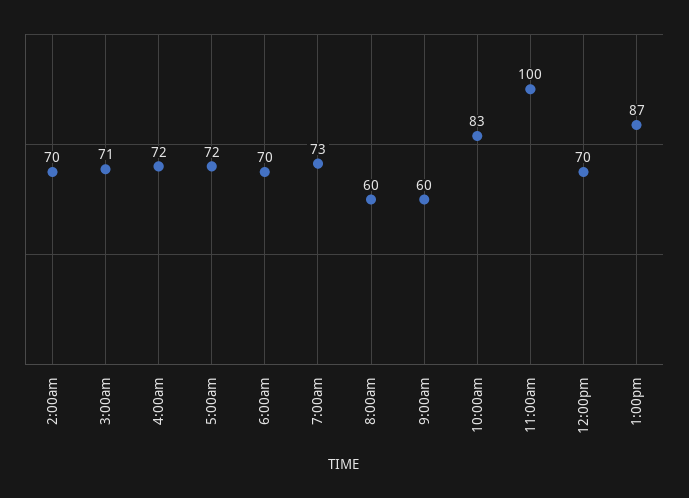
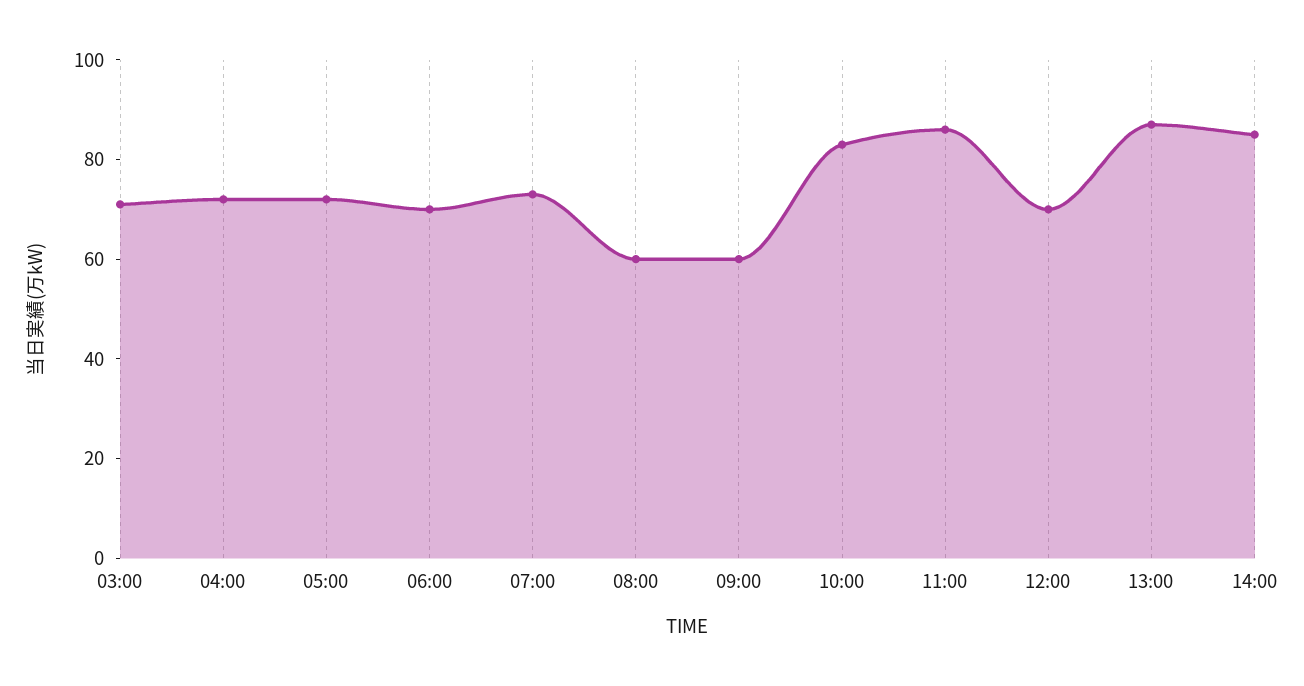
2:00am: 70 -> none
11:00am: 100 -> 85
14:00: none -> 85

